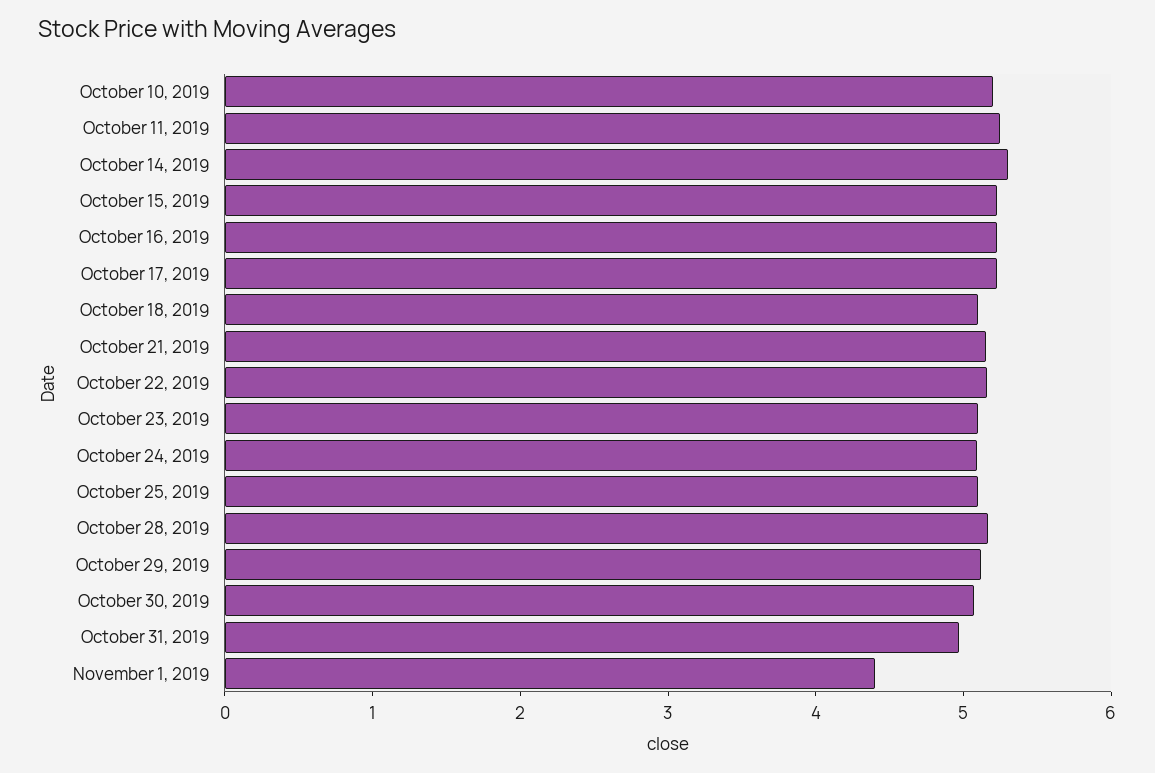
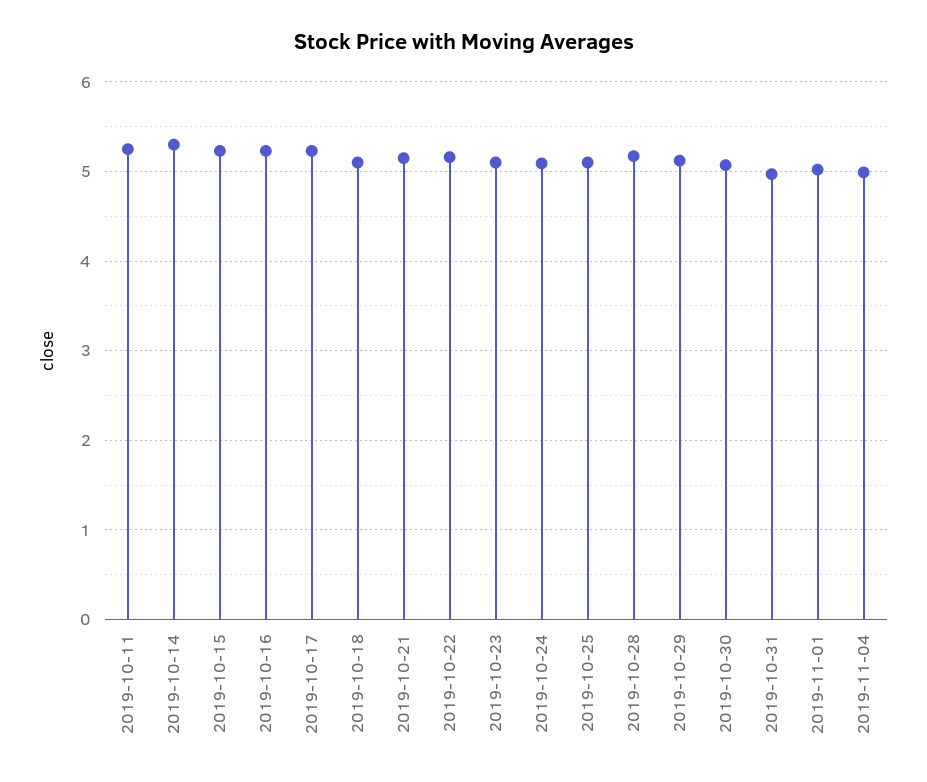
October 10, 2019: 5.2 -> none
November 1, 2019: 4.4 -> 5
2019-11-04: none -> 5

